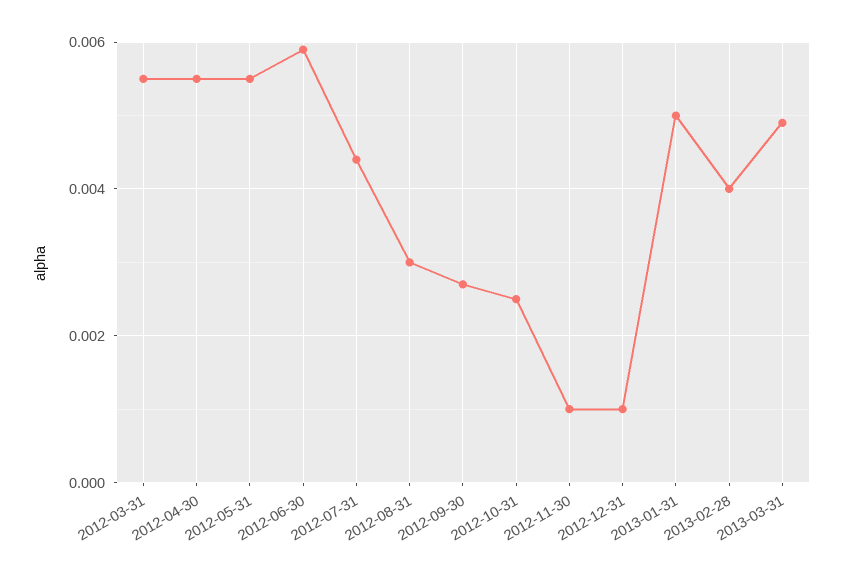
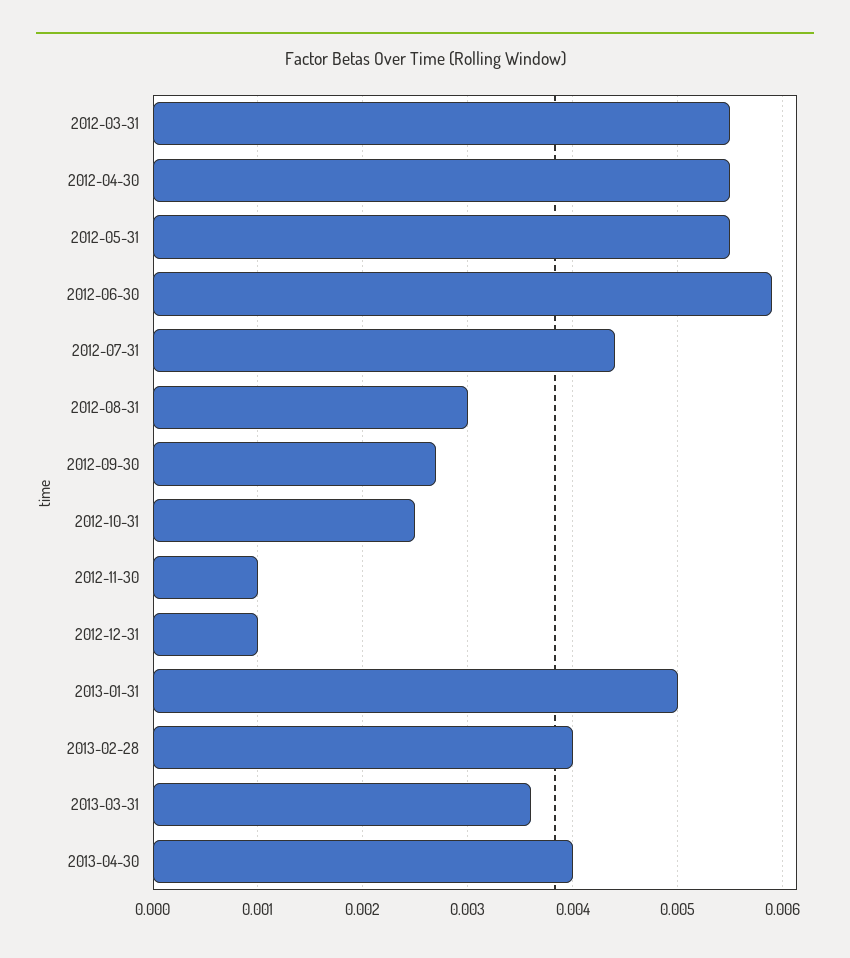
2013-03-31: 0.005 -> 0.0036
2013-04-30: none -> 0.004

